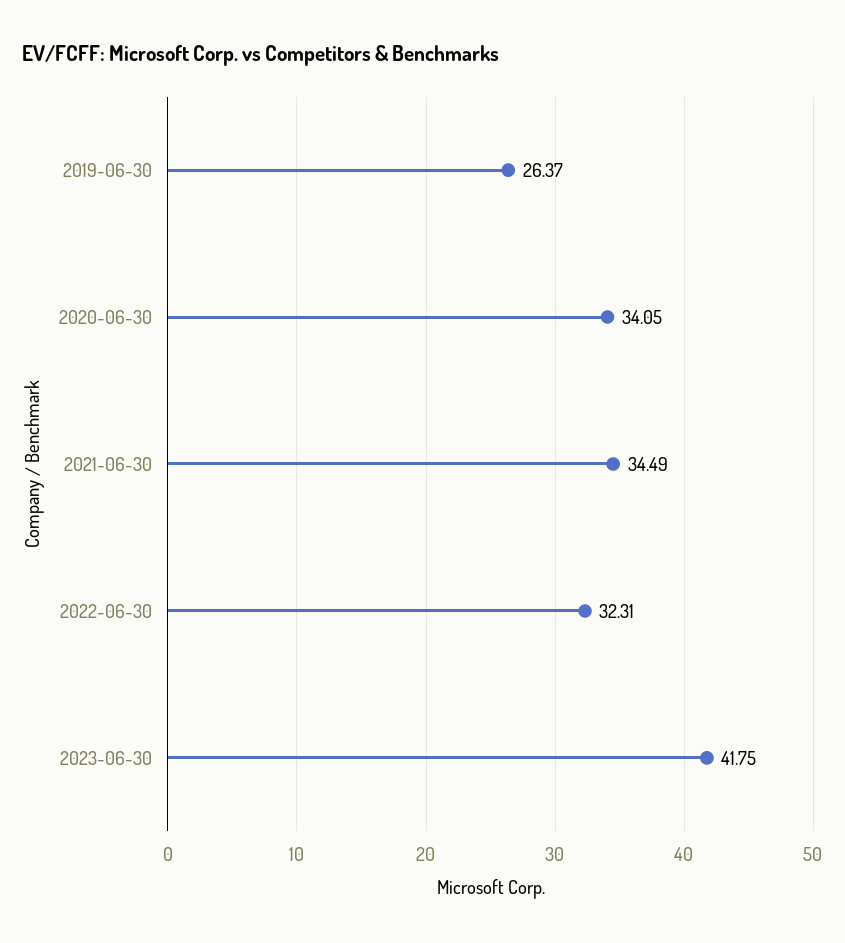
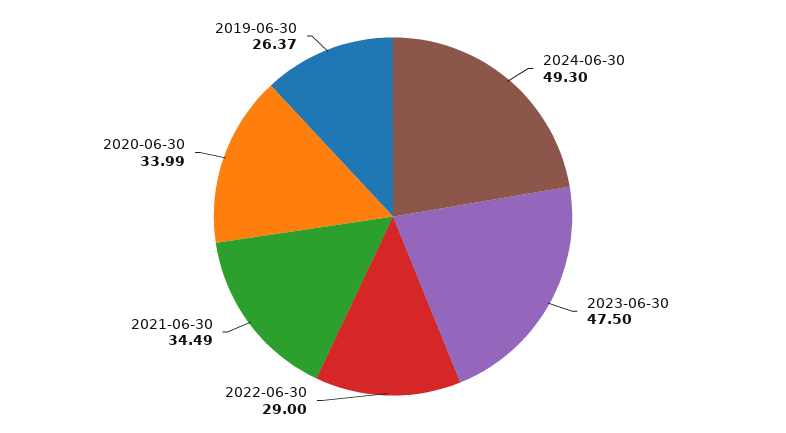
2020-06-30: 34.05 -> 33.99
2022-06-30: 32.31 -> 29
2023-06-30: 41.75 -> 47.5
2024-06-30: none -> 49.3

